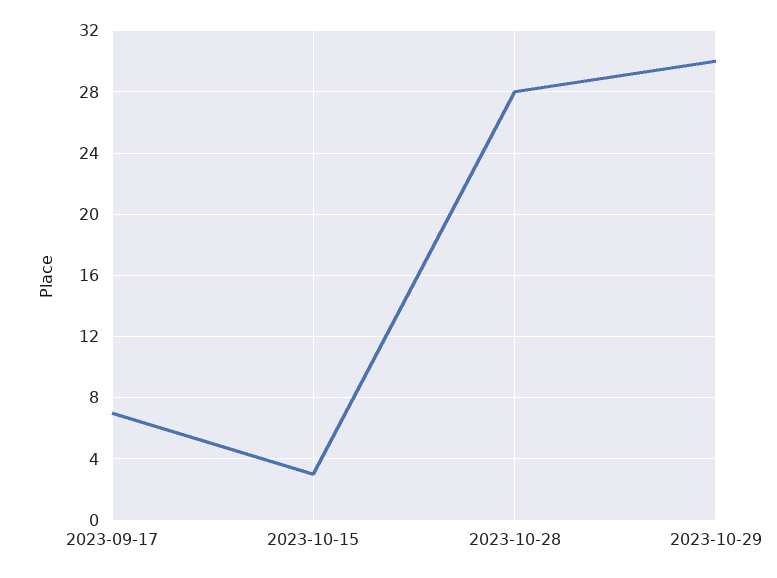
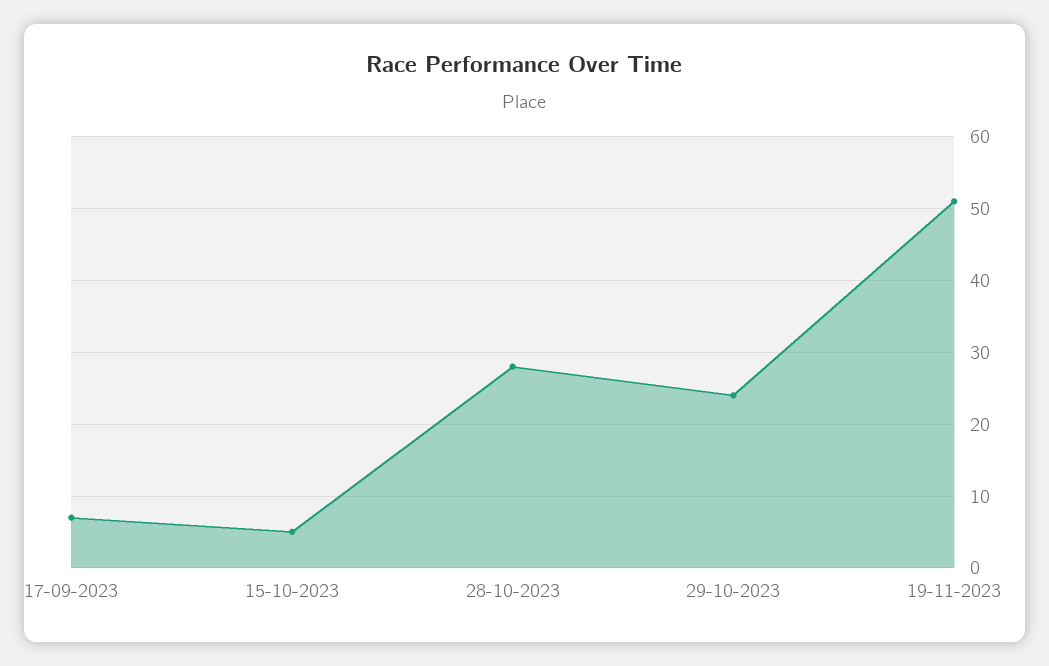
2023-10-15: 3 -> 5
2023-10-29: 30 -> 24
19-11-2023: none -> 51

